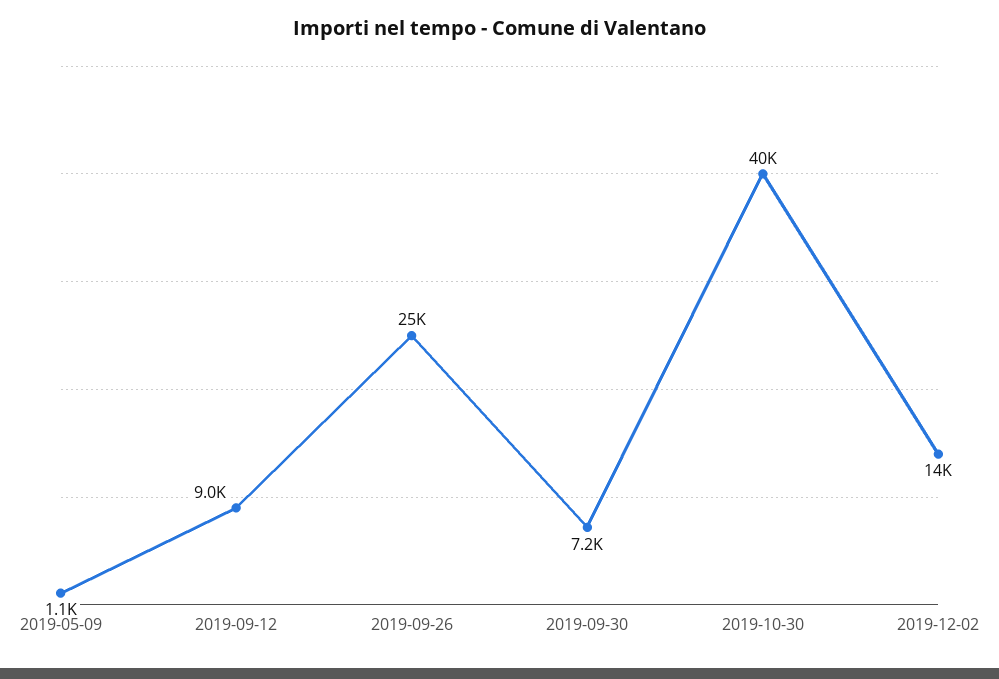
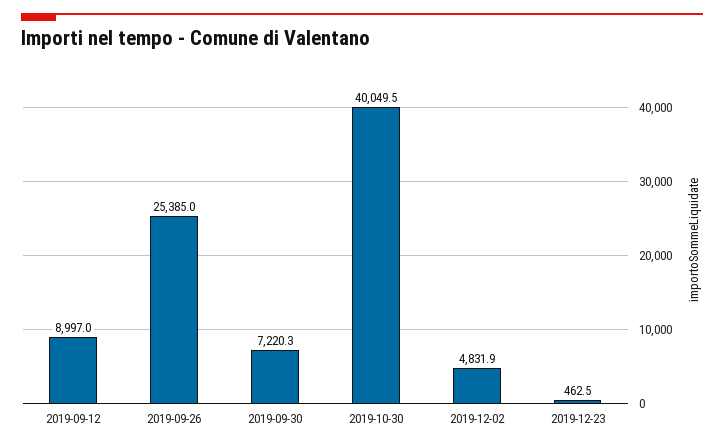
2019-05-09: 1100 -> none
2019-12-02: 14000 -> 4831.9
2019-12-23: none -> 462.5

